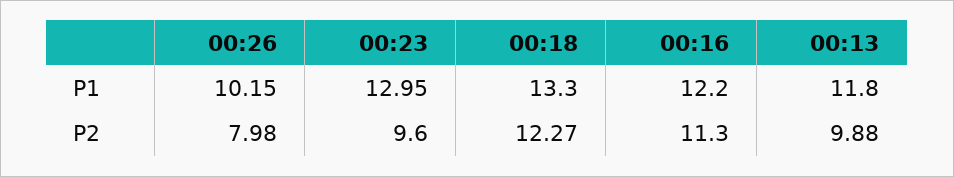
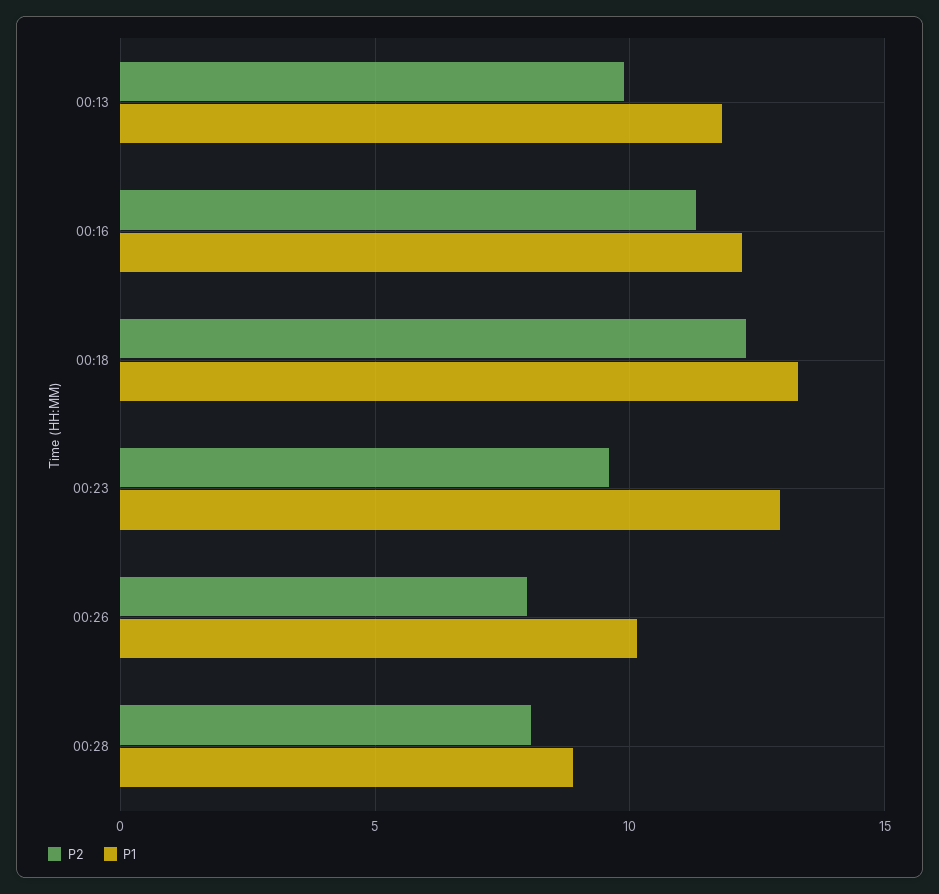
P2, 00:28: none -> 8
P1, 00:28: none -> 9

